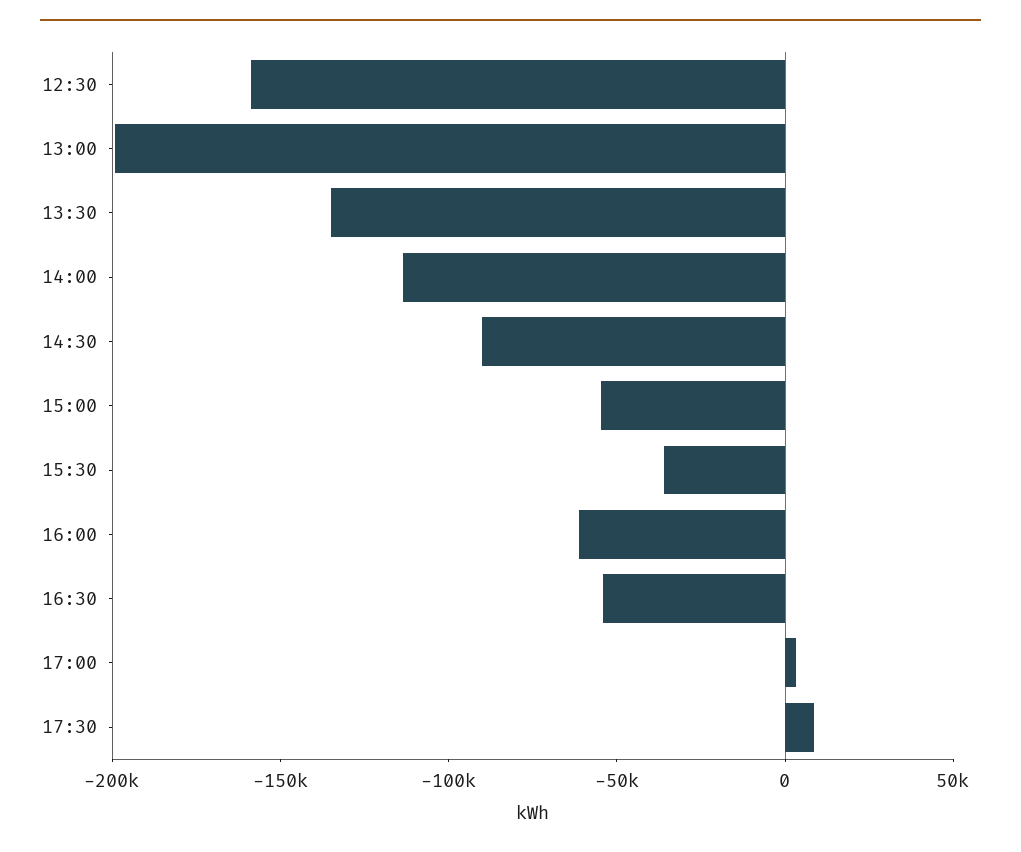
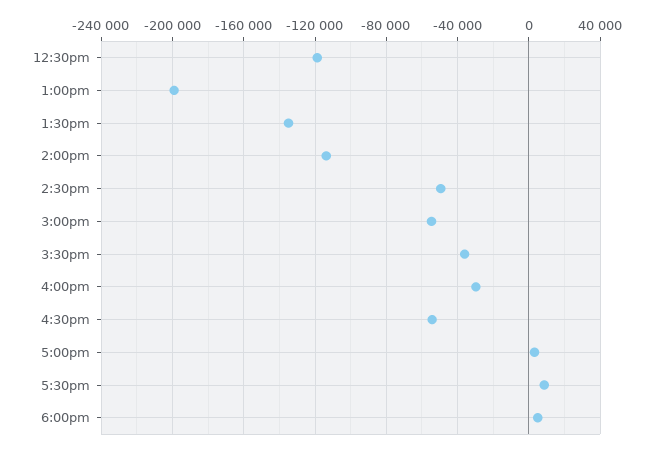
12:30: -160000 -> -120000
14:30: -90000 -> -50000
16:00: -60000 -> -30000
6:00pm: none -> 5000

